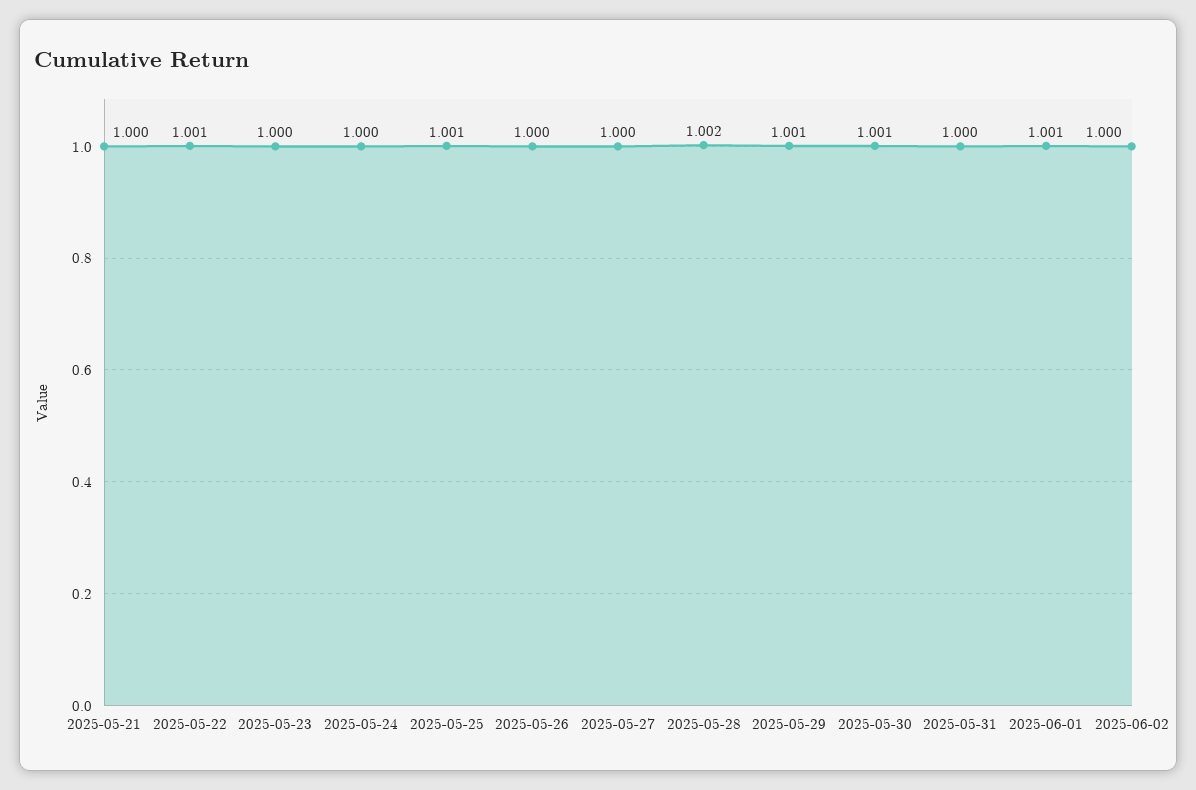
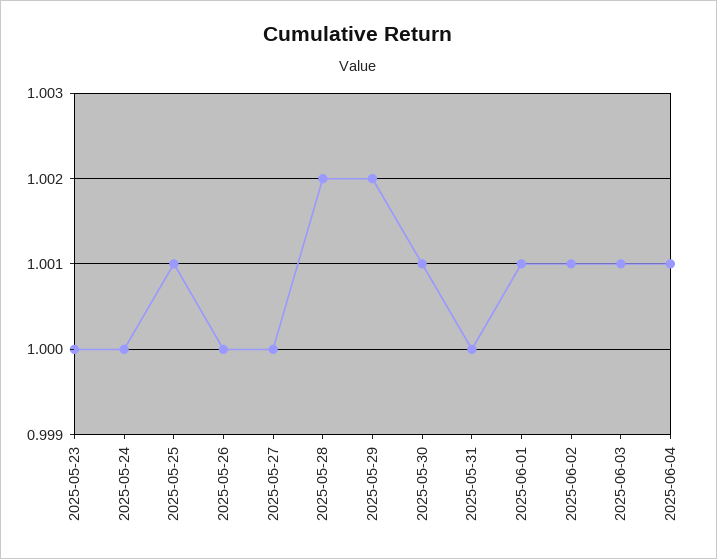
2025-05-21: 1 -> none
2025-05-22: 1.001 -> none
2025-05-29: 1.001 -> 1.002
2025-06-02: 1 -> 1.001
2025-06-03: none -> 1.001
2025-06-04: none -> 1.001

